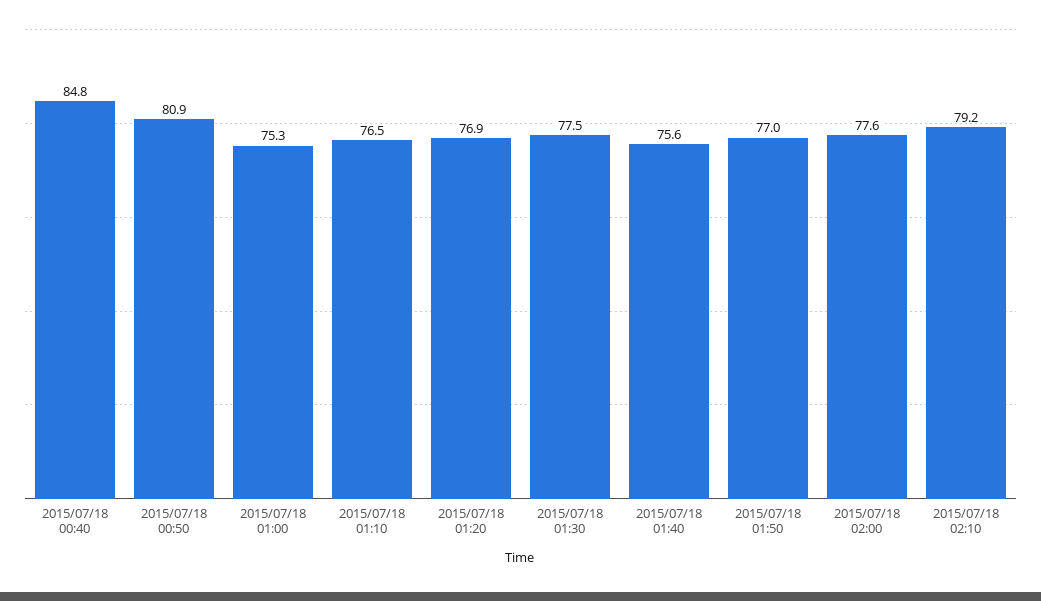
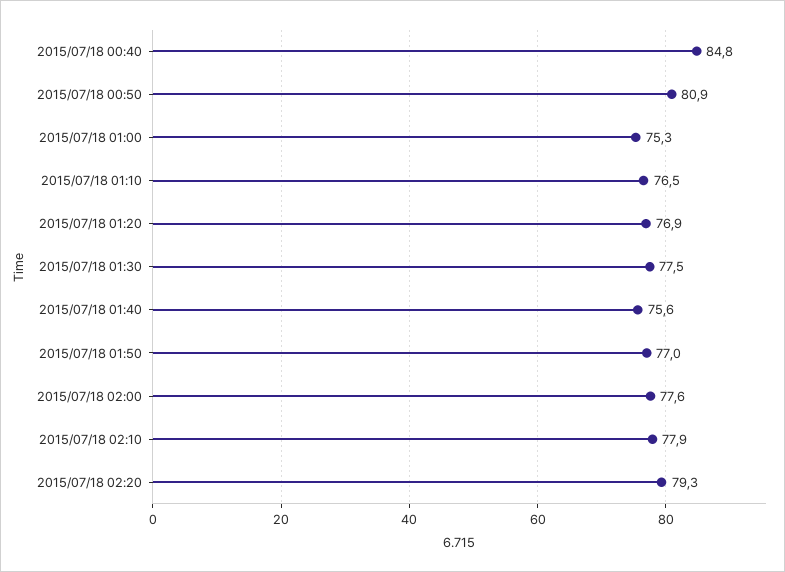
2015/07/18 02:10: 79.2 -> 77.9
2015/07/18 02:20: none -> 79.3

